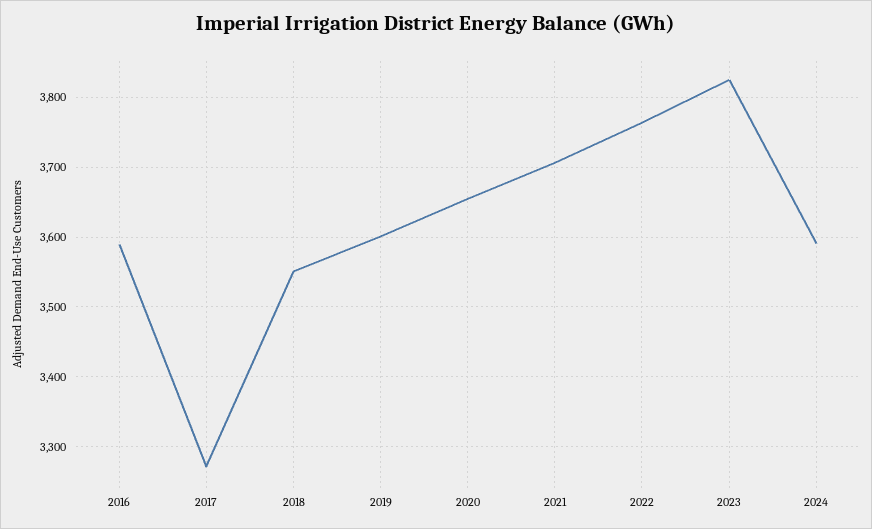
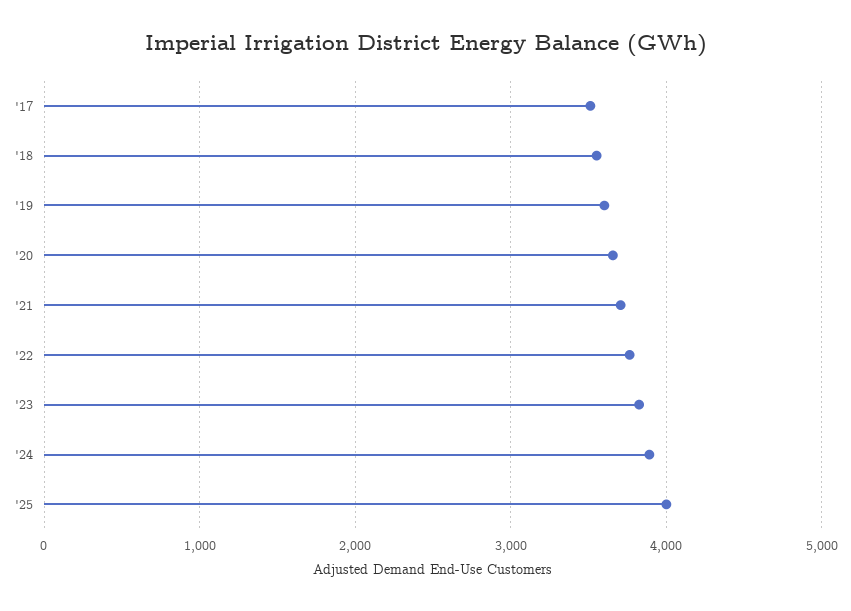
2016: 3590 -> none
2017: 3270 -> 3500
2024: 3590 -> 3900
'25: none -> 4000

